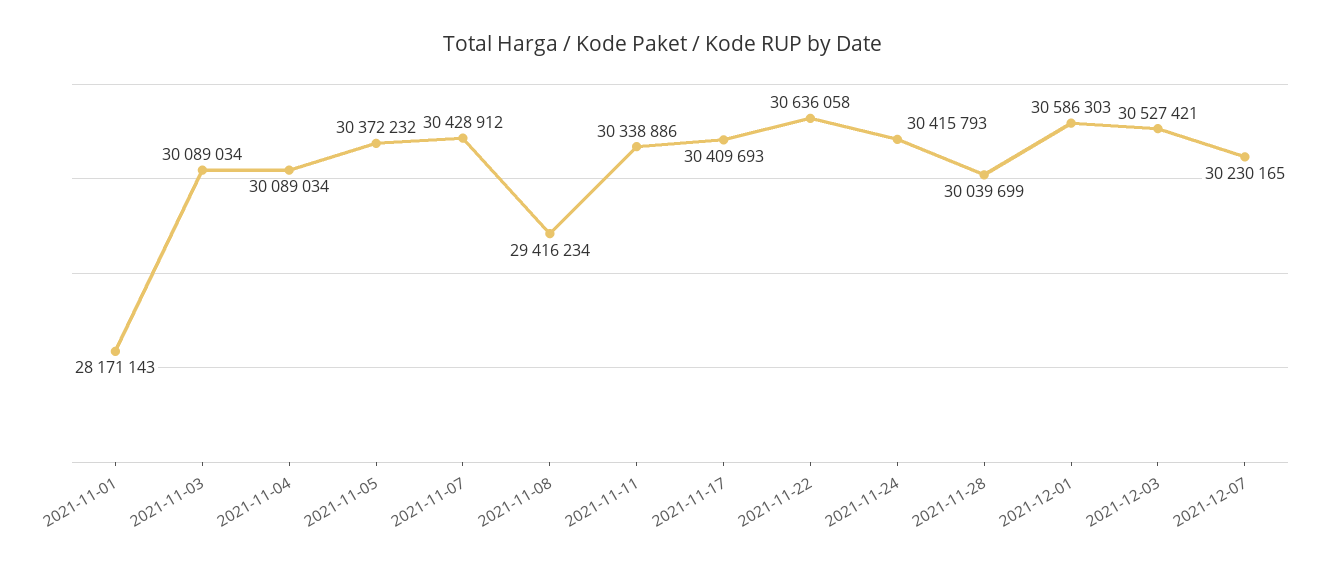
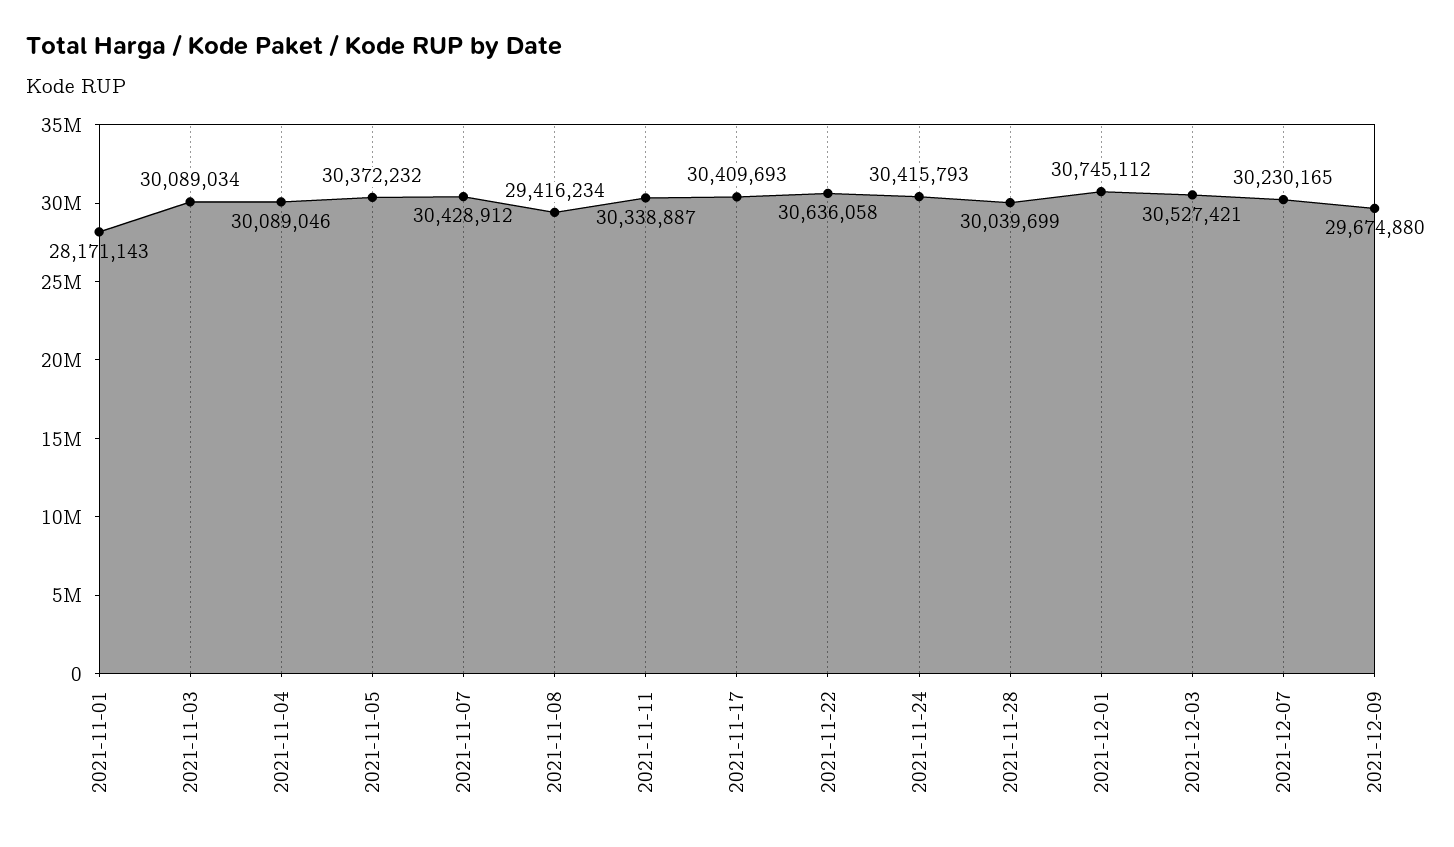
2021-11-04: 30089034 -> 30089046
2021-11-11: 30338886 -> 30338887
2021-12-01: 30586303 -> 30745112
2021-12-09: none -> 29674880

